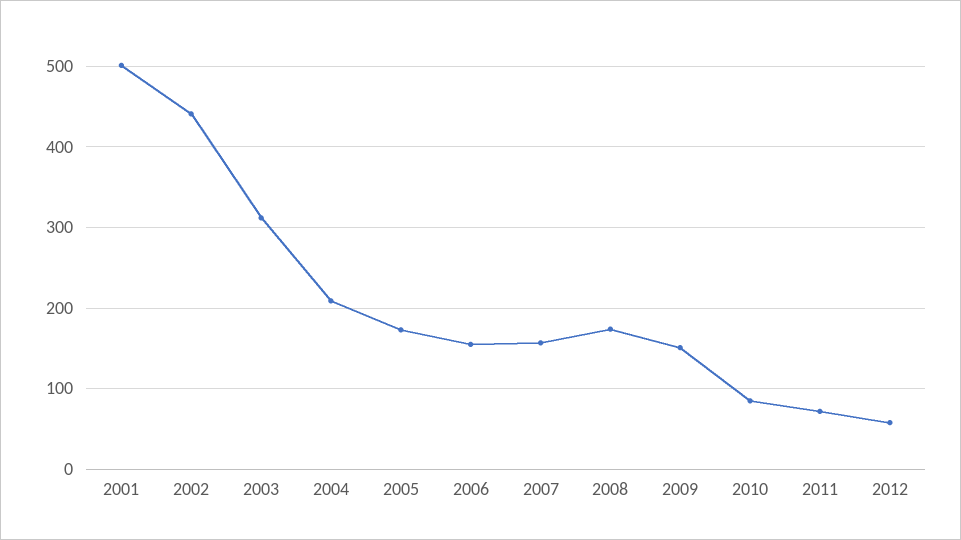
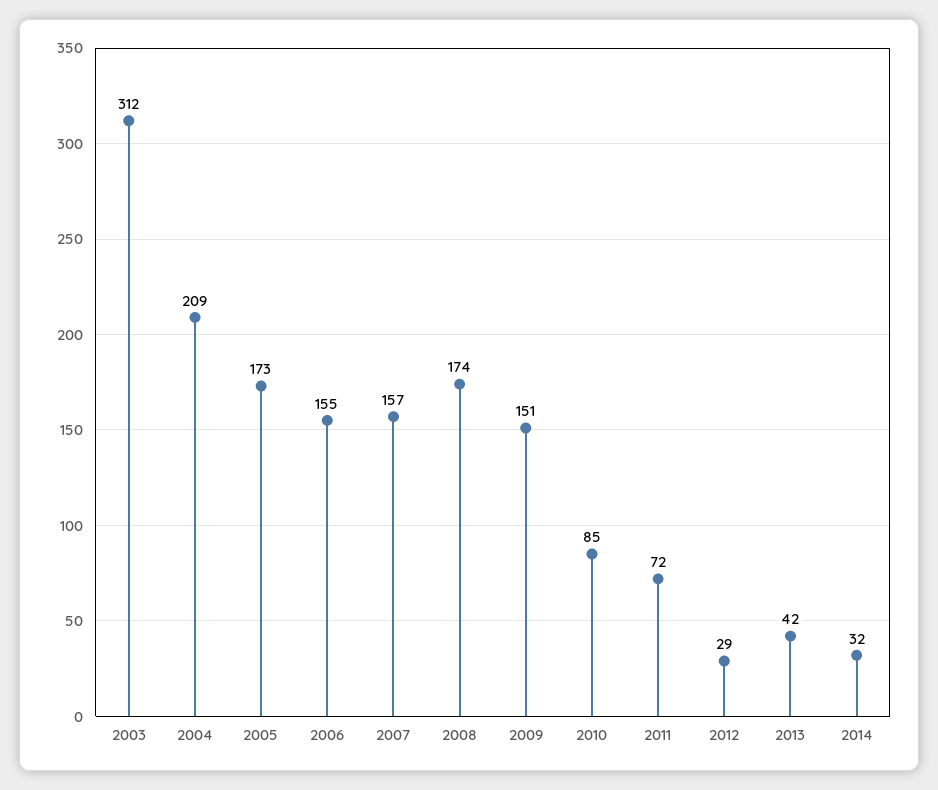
2001: 500 -> none
2002: 440 -> none
2012: 60 -> 29
2013: none -> 42
2014: none -> 32

